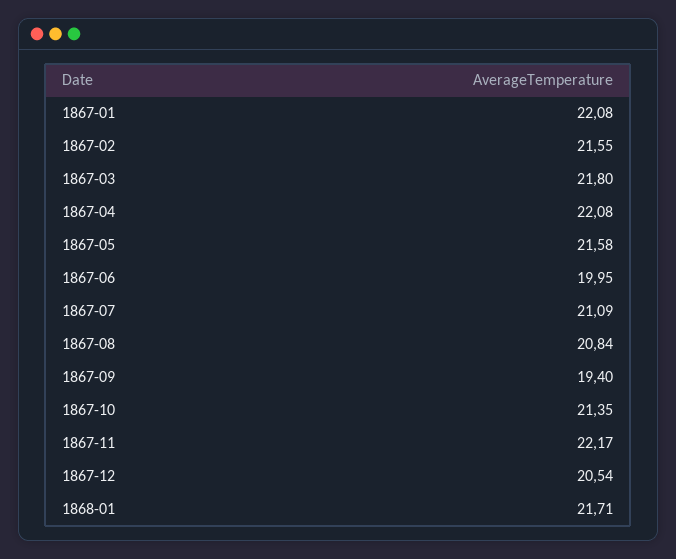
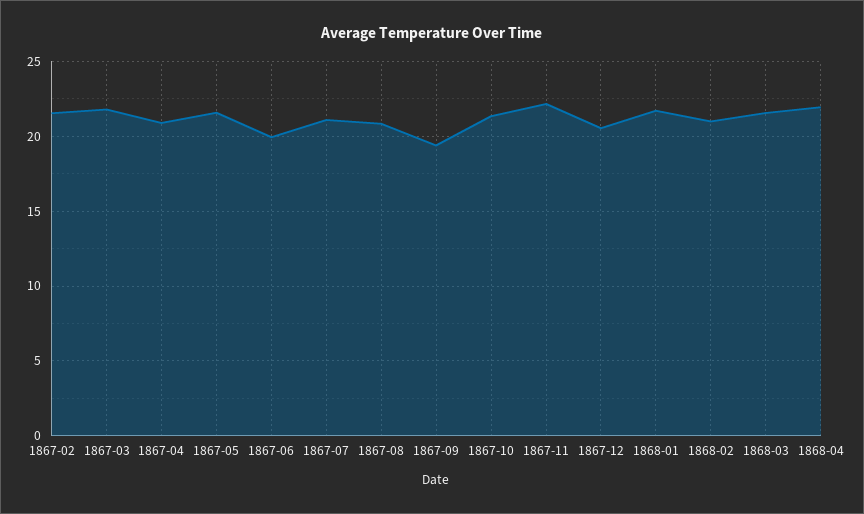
1867-01: 22.08 -> none
1867-04: 22.08 -> 21
1868-02: none -> 21
1868-03: none -> 21.5
1868-04: none -> 22

